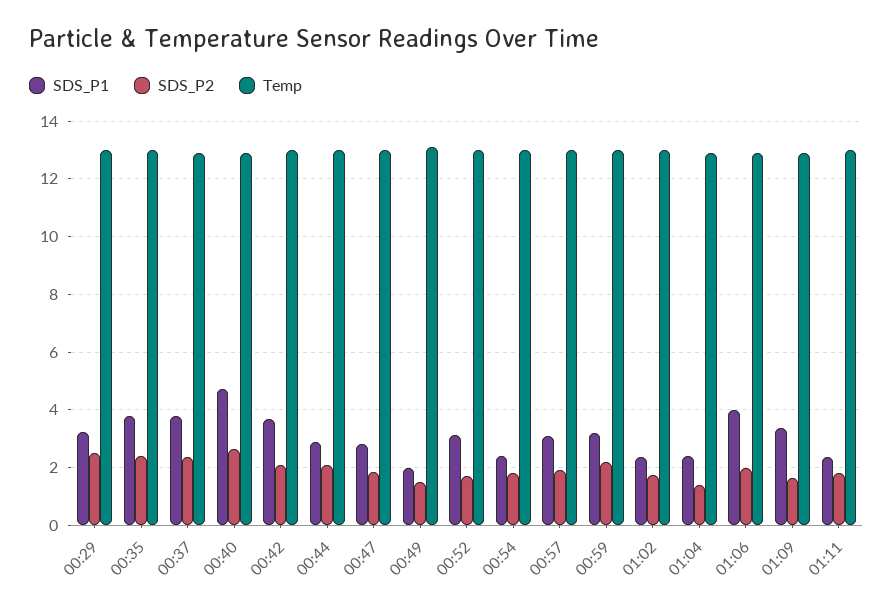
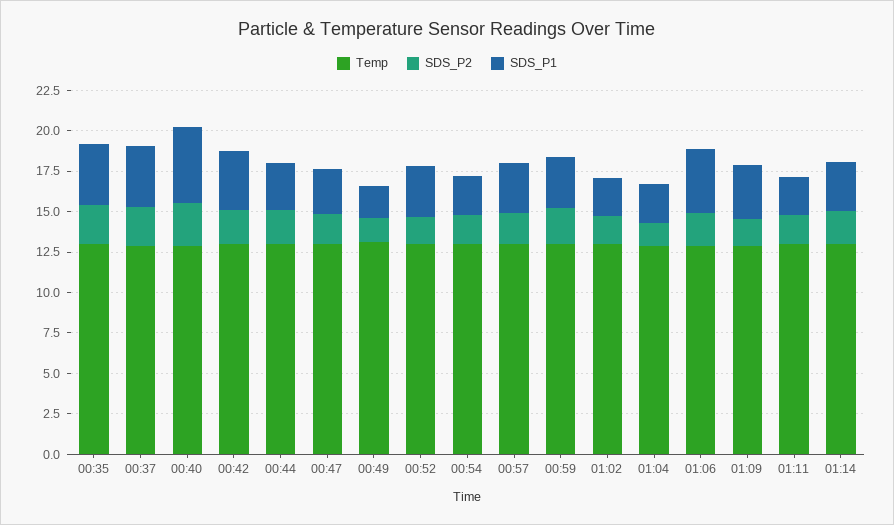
SDS_P1, 00:29: 3.25 -> none
SDS_P2, 00:29: 2.5 -> none
Temp, 00:29: 13 -> none
Temp, 01:14: none -> 13
SDS_P2, 01:14: none -> 2
SDS_P1, 01:14: none -> 3

